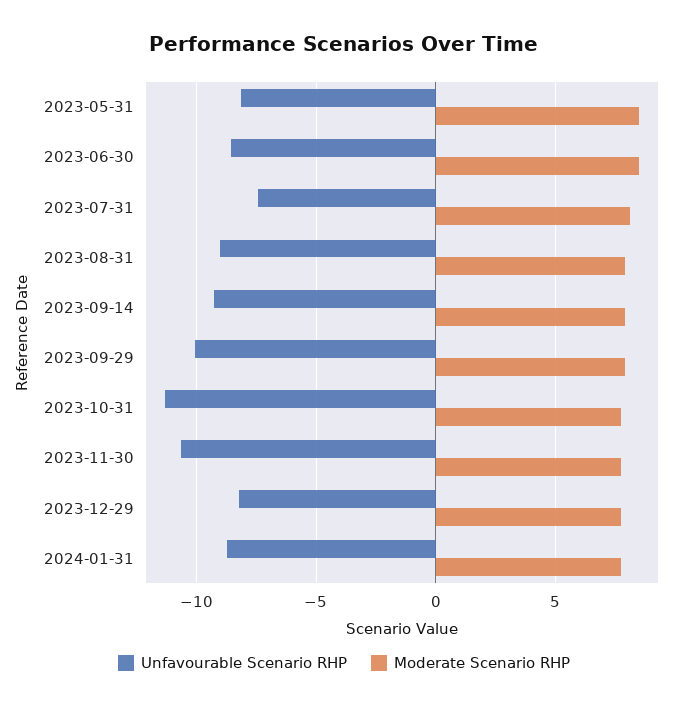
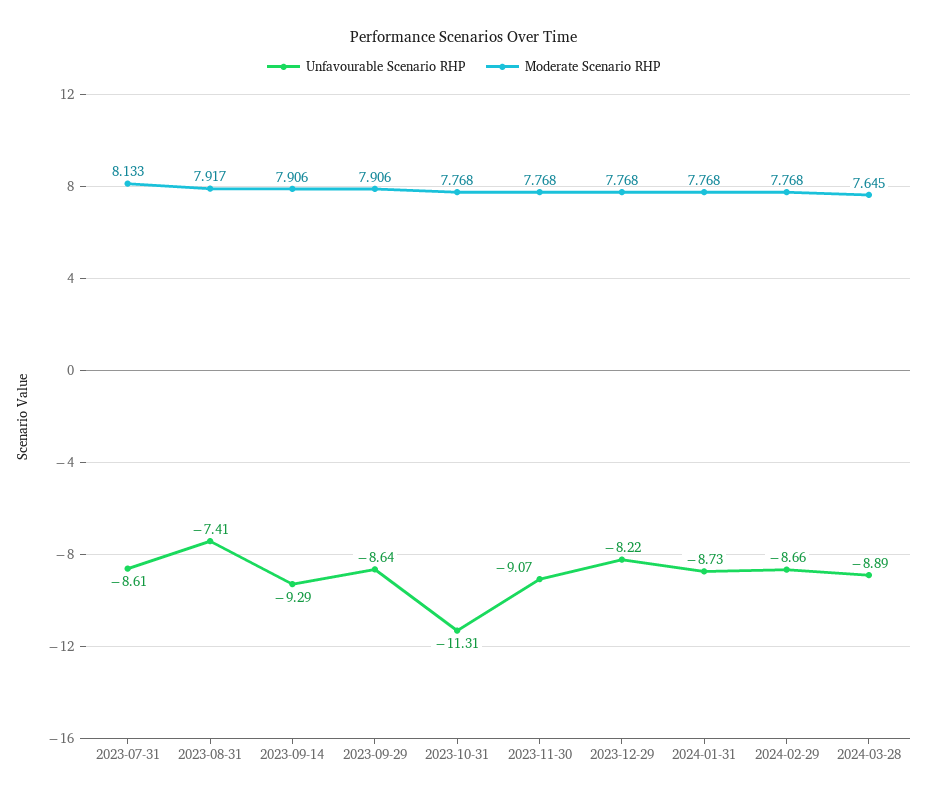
Unfavourable Scenario RHP, 2023-05-31: -8 -> none
Moderate Scenario RHP, 2023-05-31: 8.5 -> none
Unfavourable Scenario RHP, 2023-06-30: -8.5 -> none
Moderate Scenario RHP, 2023-06-30: 8.5 -> none
Unfavourable Scenario RHP, 2023-07-31: -7.5 -> -8.61
Unfavourable Scenario RHP, 2023-08-31: -9 -> -7.41
Unfavourable Scenario RHP, 2023-09-29: -10 -> -8.64
Unfavourable Scenario RHP, 2023-11-30: -10.5 -> -9.07
Unfavourable Scenario RHP, 2024-02-29: none -> -8.66
Moderate Scenario RHP, 2024-02-29: none -> 7.768
Unfavourable Scenario RHP, 2024-03-28: none -> -8.89
Moderate Scenario RHP, 2024-03-28: none -> 7.645

